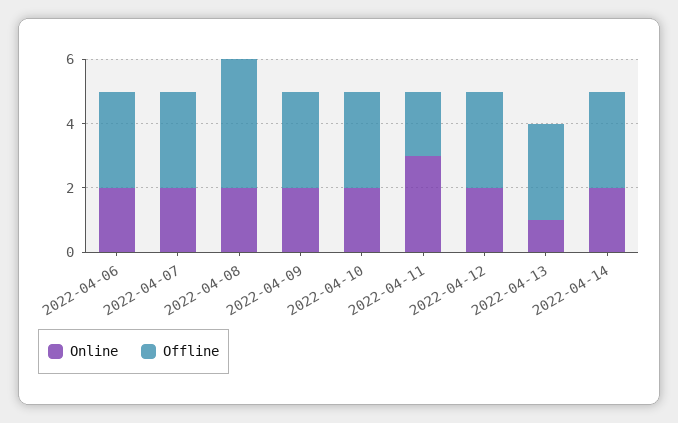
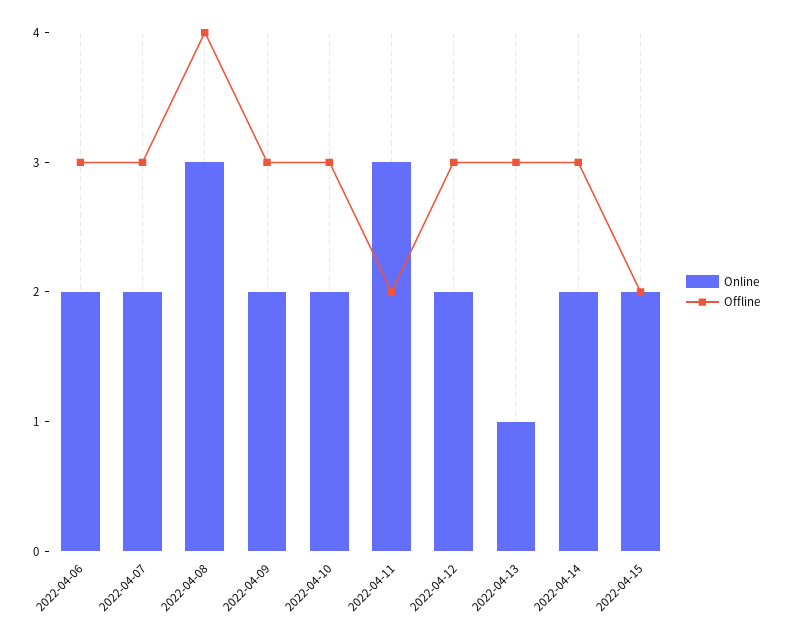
Online, 2022-04-08: 2 -> 3
Online, 2022-04-15: none -> 2
Offline, 2022-04-15: none -> 2

